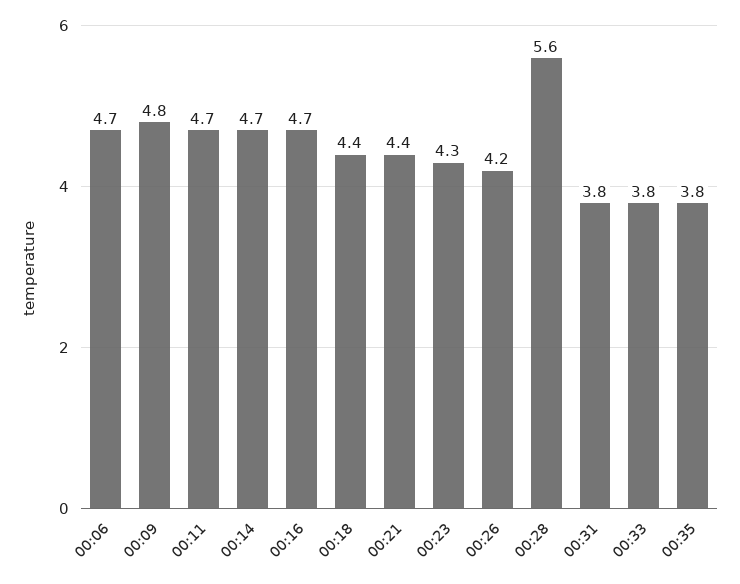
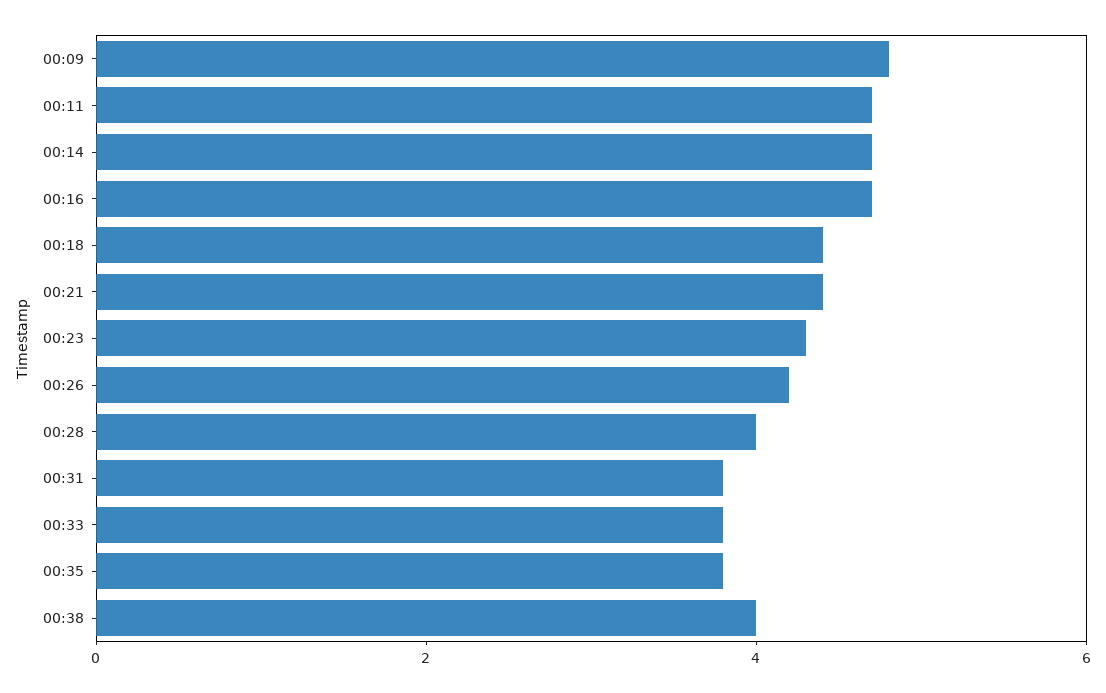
00:06: 4.7 -> none
00:28: 5.6 -> 4
00:38: none -> 4

